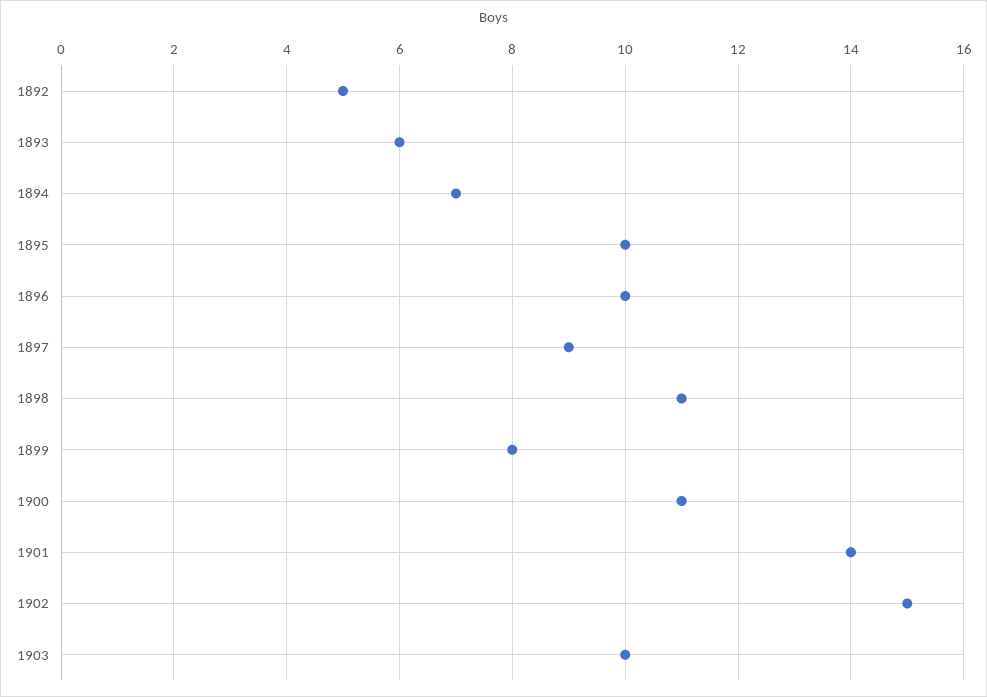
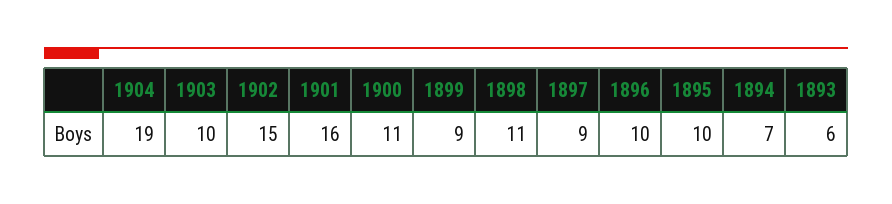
1892: 5 -> none
1899: 8 -> 9
1901: 14 -> 16
1904: none -> 19

